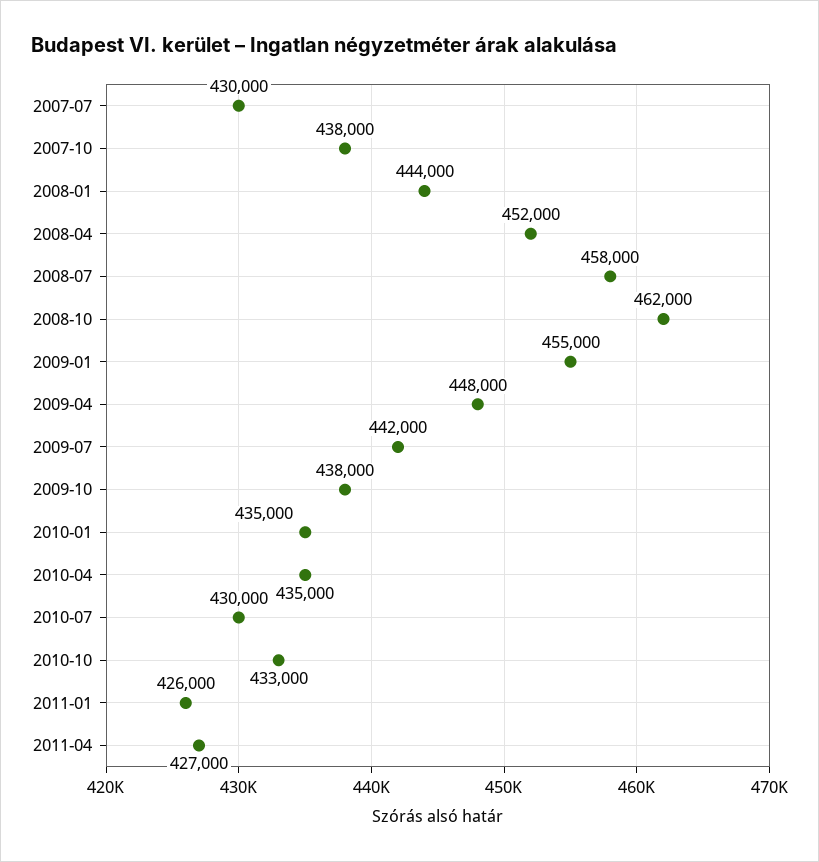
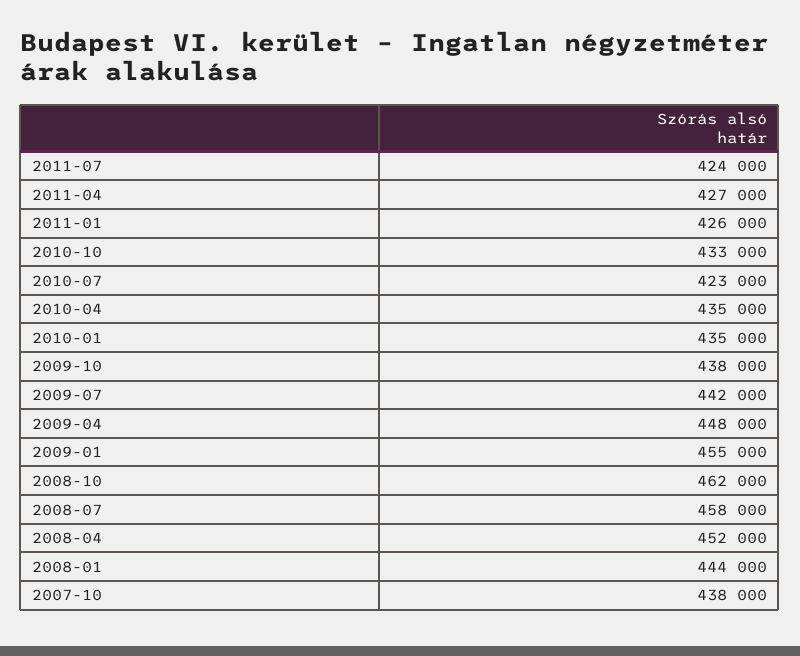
2007-07: 430000 -> none
2010-07: 430000 -> 423000
2011-07: none -> 424000

